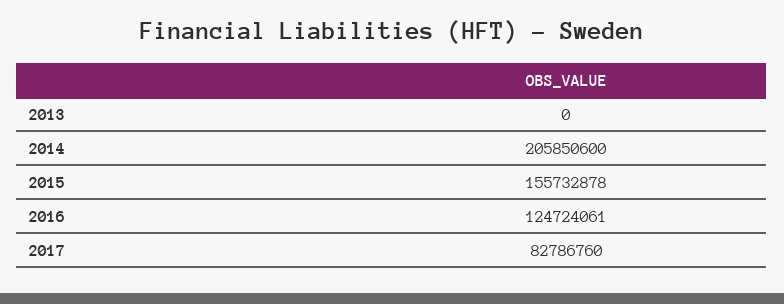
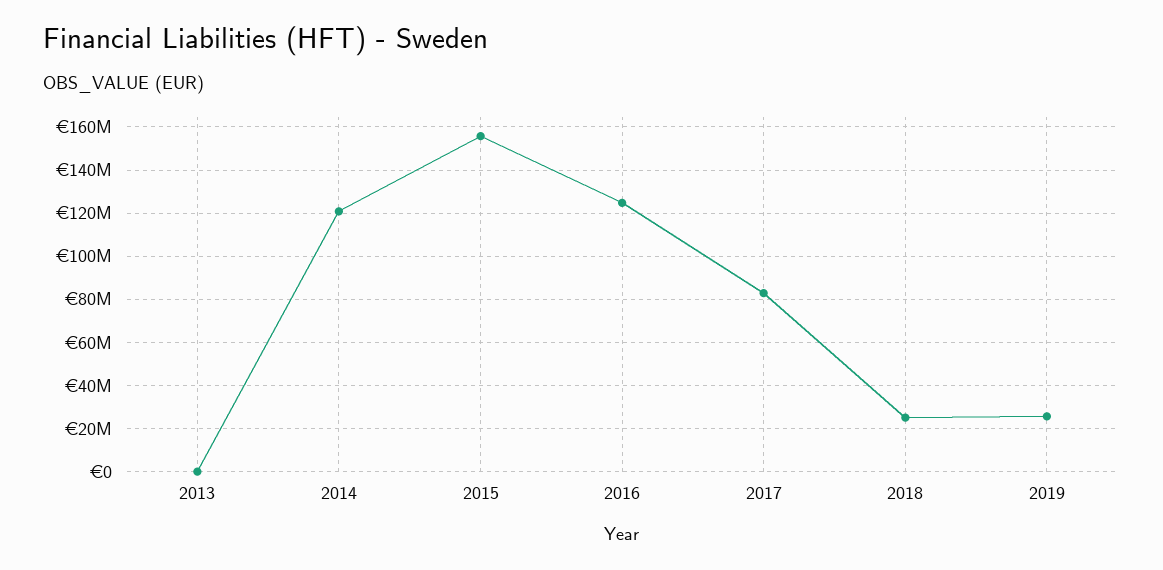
2014: 205850600 -> 120000000
2018: none -> 25000000
2019: none -> 25000000

